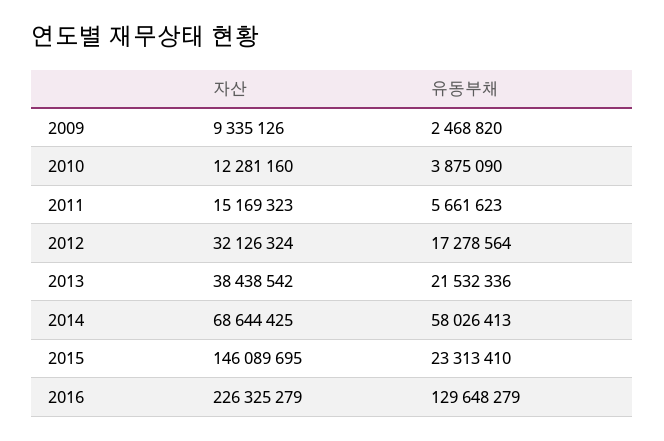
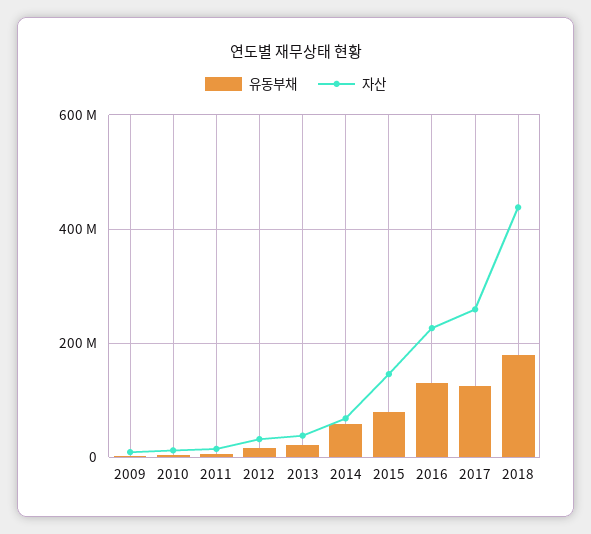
유동부채, 2015: 23313410 -> 80000000
유동부채, 2017: none -> 120000000
자산, 2017: none -> 260000000
유동부채, 2018: none -> 180000000
자산, 2018: none -> 440000000

